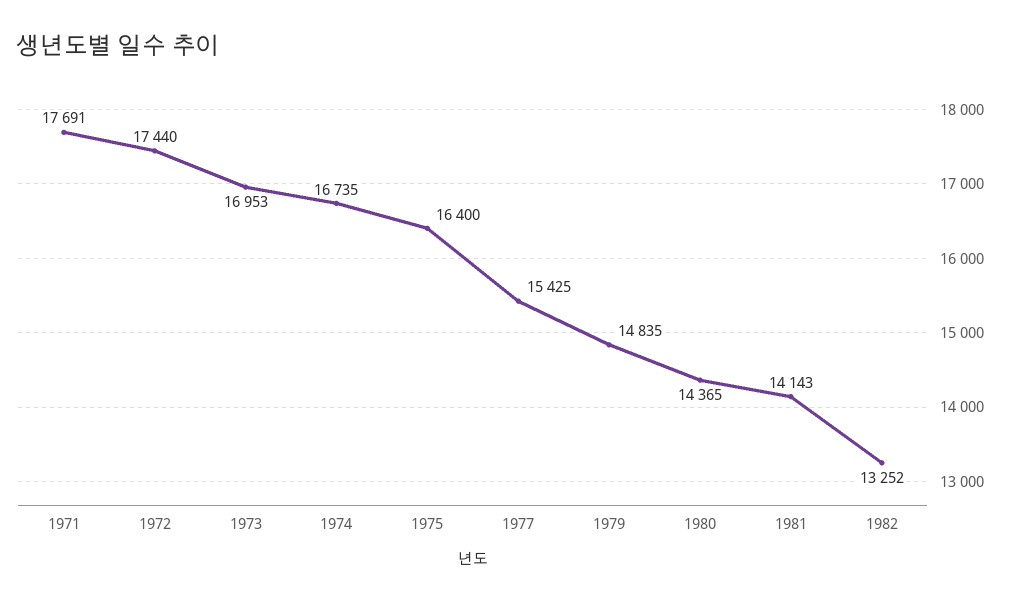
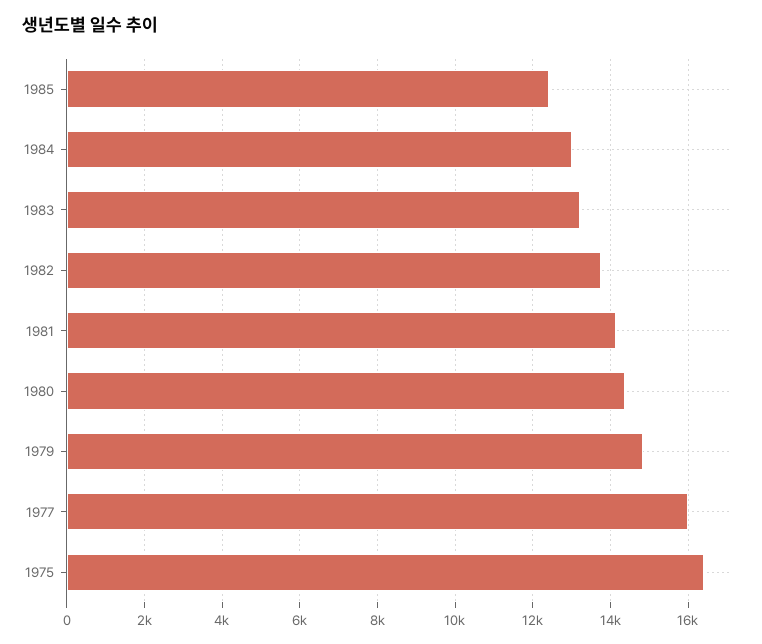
1971: 17691 -> none
1972: 17440 -> none
1973: 16953 -> none
1974: 16735 -> none
1977: 15425 -> 16000
1982: 13252 -> 13800
1985: none -> 12400
1984: none -> 13000
1983: none -> 13200

